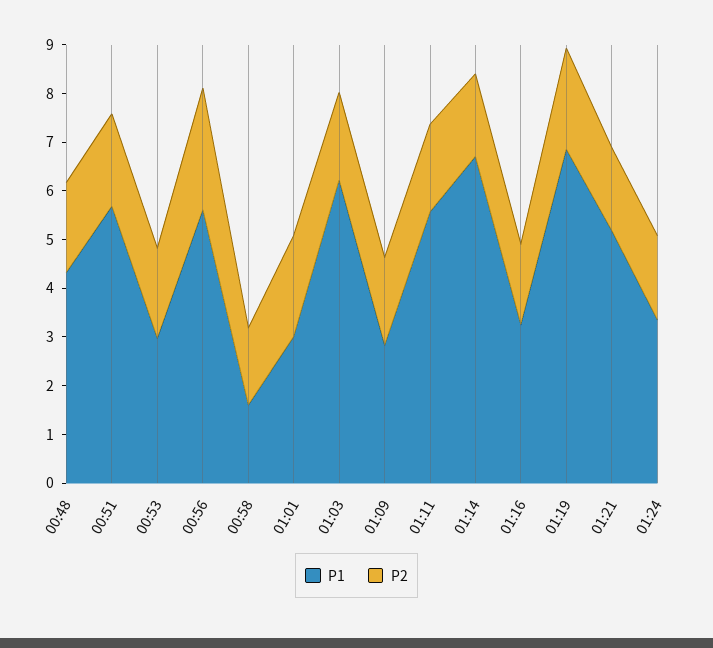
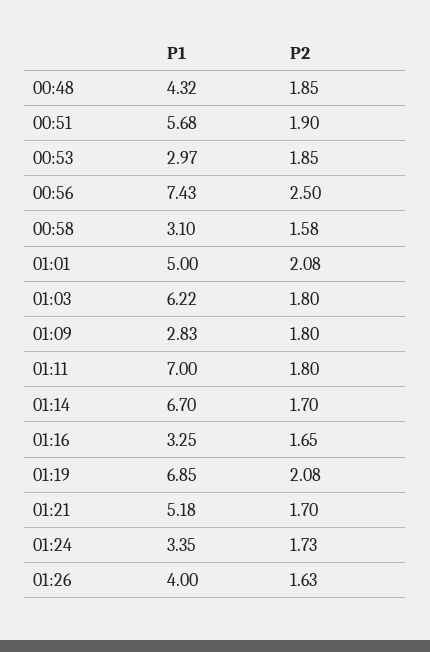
P1, 00:56: 5.6 -> 7.43
P1, 00:58: 1.6 -> 3.1
P1, 01:01: 3 -> 5
P1, 01:11: 5.6 -> 7
P1, 01:26: none -> 4
P2, 01:26: none -> 1.63

